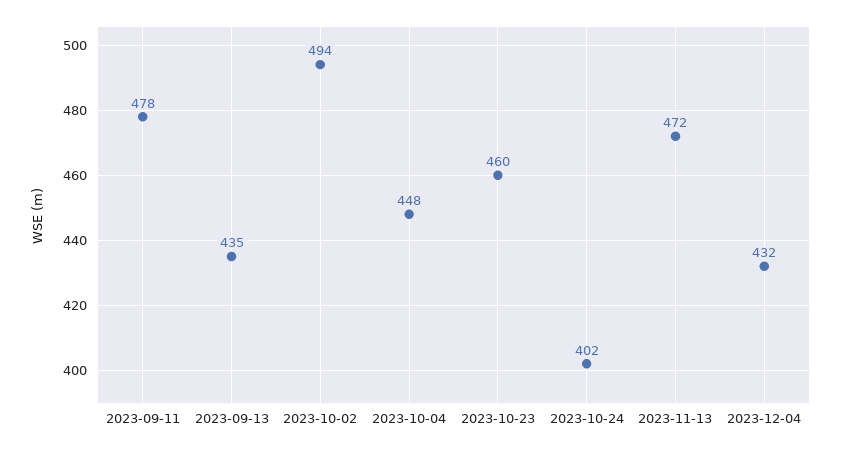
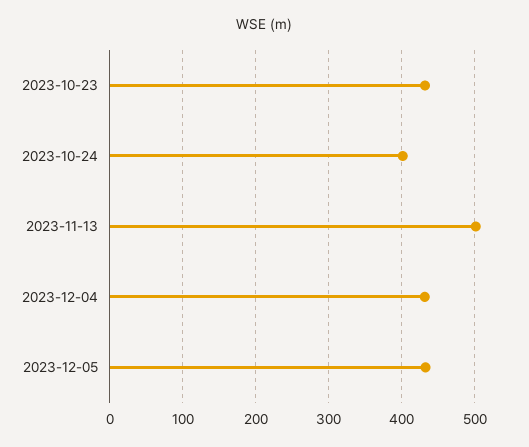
2023-09-11: 478 -> none
2023-09-13: 435 -> none
2023-10-02: 494 -> none
2023-10-04: 448 -> none
2023-10-23: 460 -> 430
2023-11-13: 472 -> 500
2023-12-05: none -> 430

